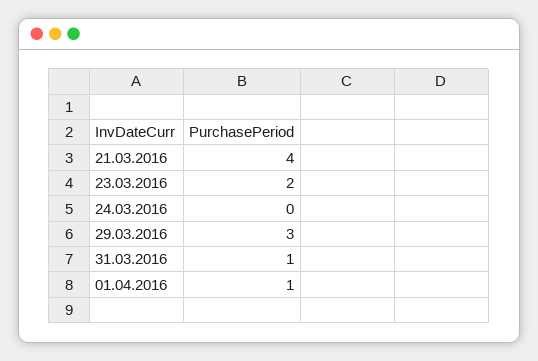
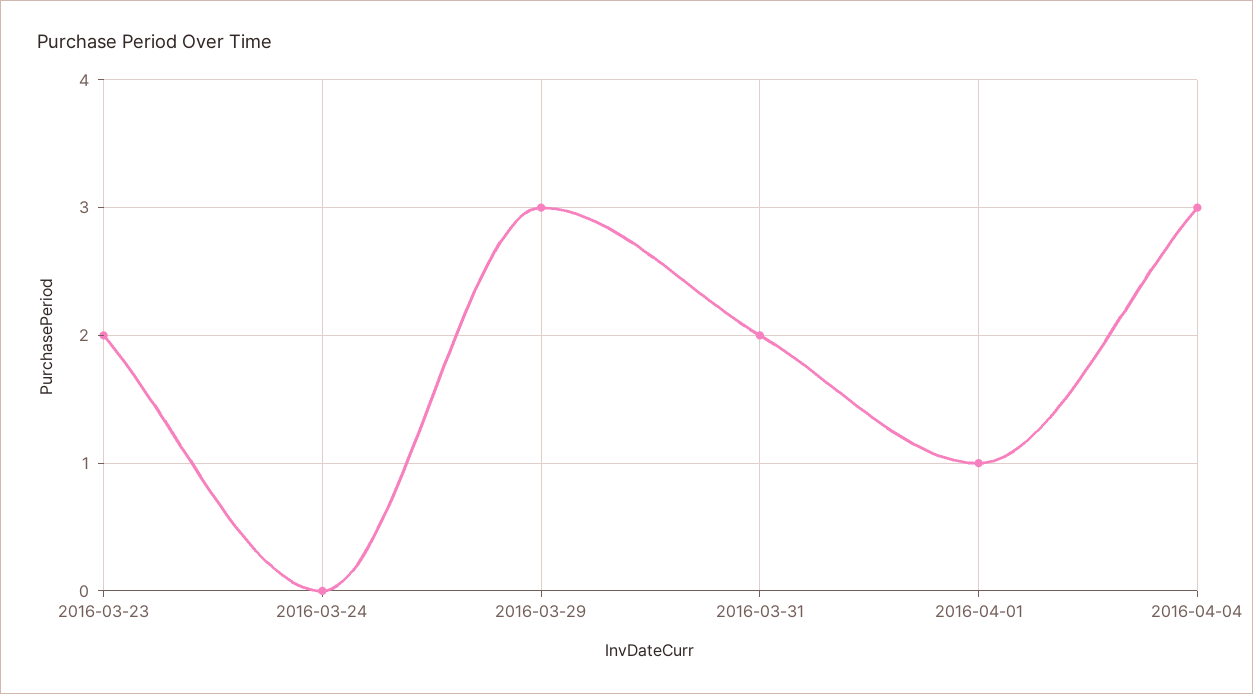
21.03.2016: 4 -> none
31.03.2016: 1 -> 2
2016-04-04: none -> 3

